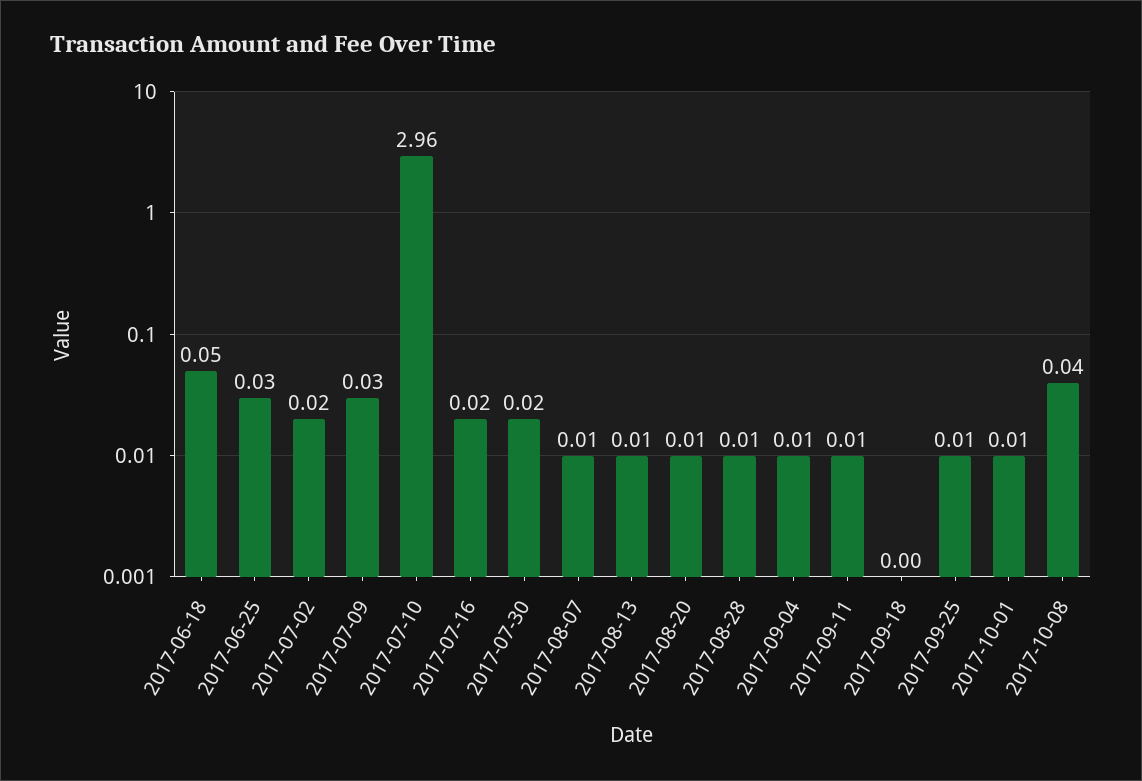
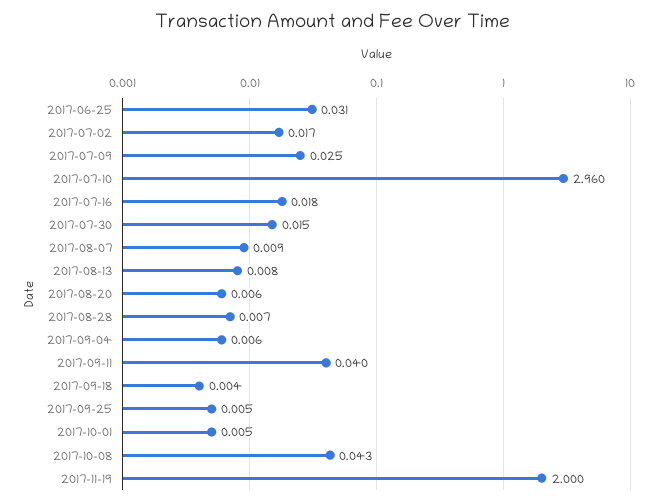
2017-06-18: 0.05 -> none
2017-09-11: 0.01 -> 0.04
2017-11-19: none -> 2

